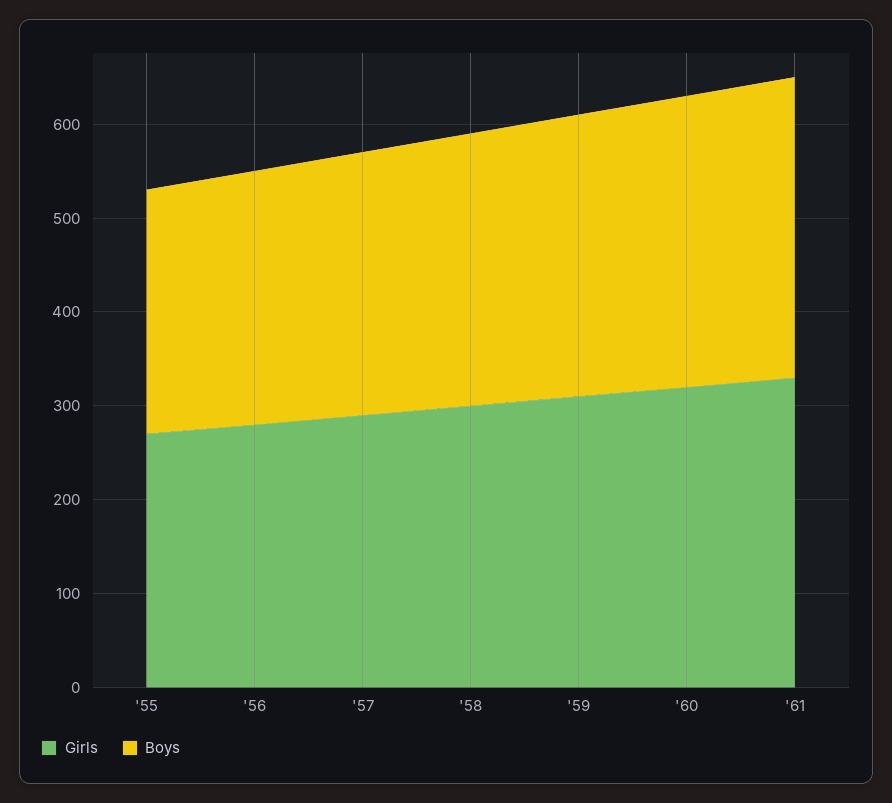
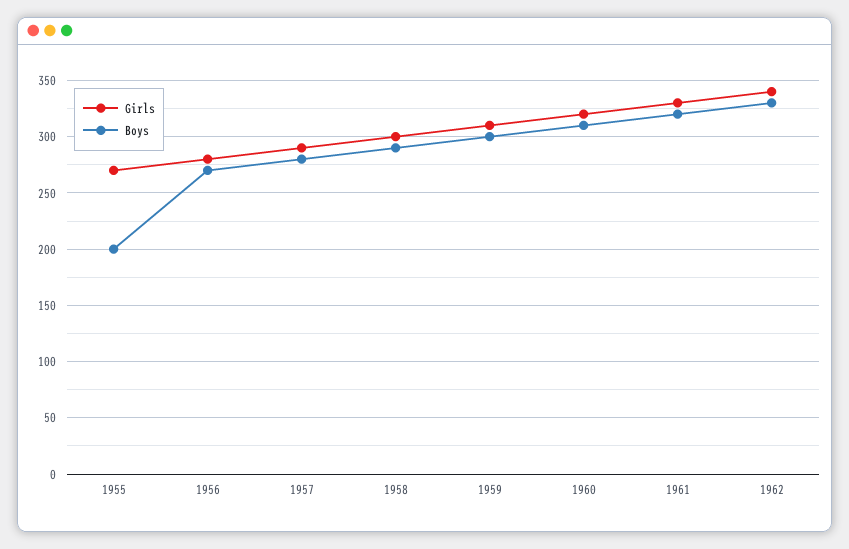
Boys, '55: 260 -> 200
Girls, 1962: none -> 340
Boys, 1962: none -> 330

